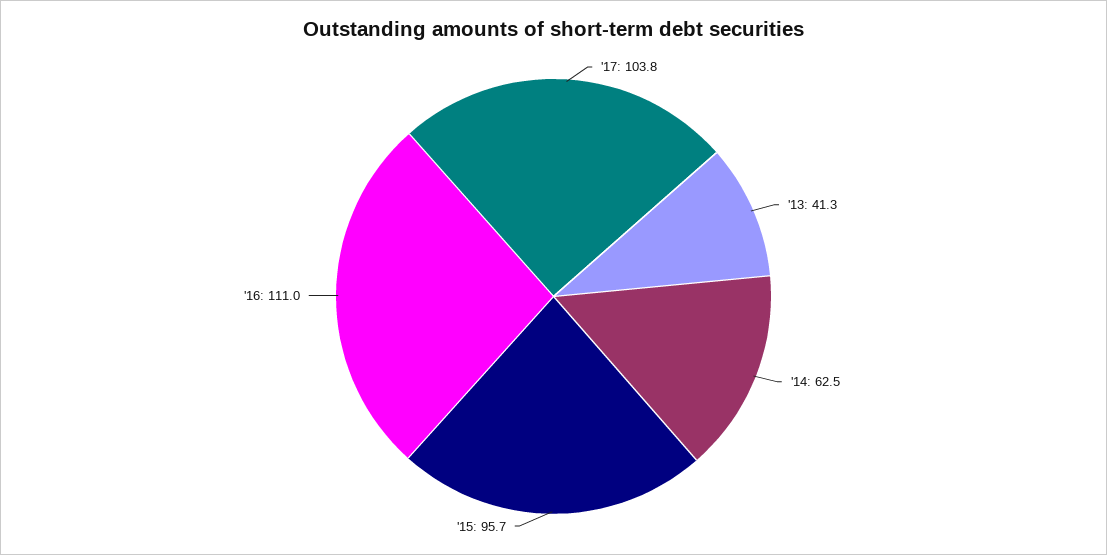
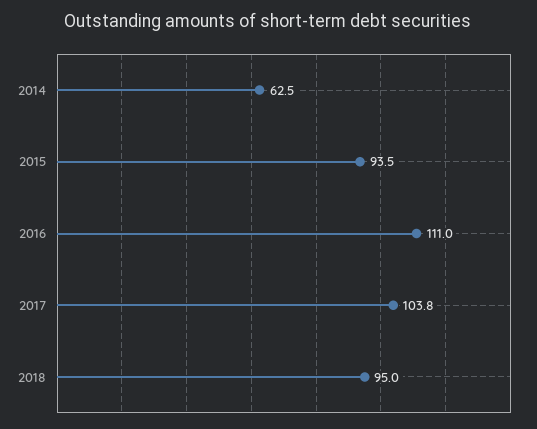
'13: 41.3 -> none
'15: 95.7 -> 93.5
2018: none -> 95

